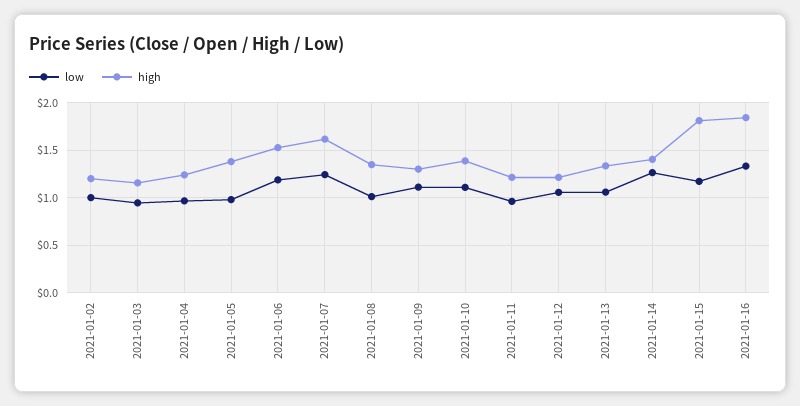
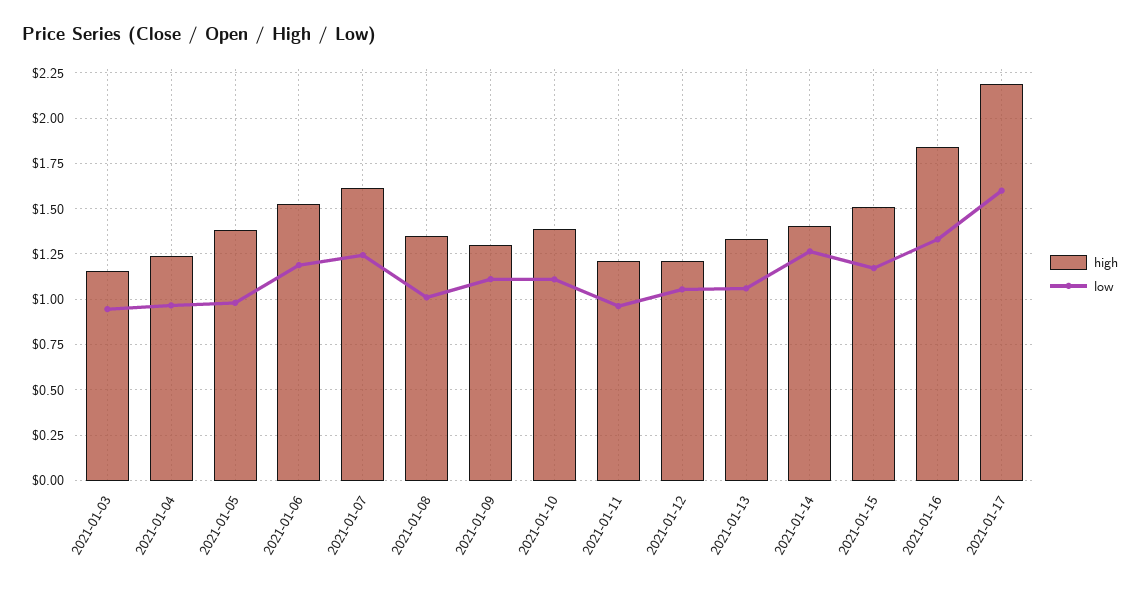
low, 2021-01-02: 1 -> none
high, 2021-01-02: 1.2 -> none
high, 2021-01-15: 1.8 -> 1.5
high, 2021-01-17: none -> 2.2
low, 2021-01-17: none -> 1.6

